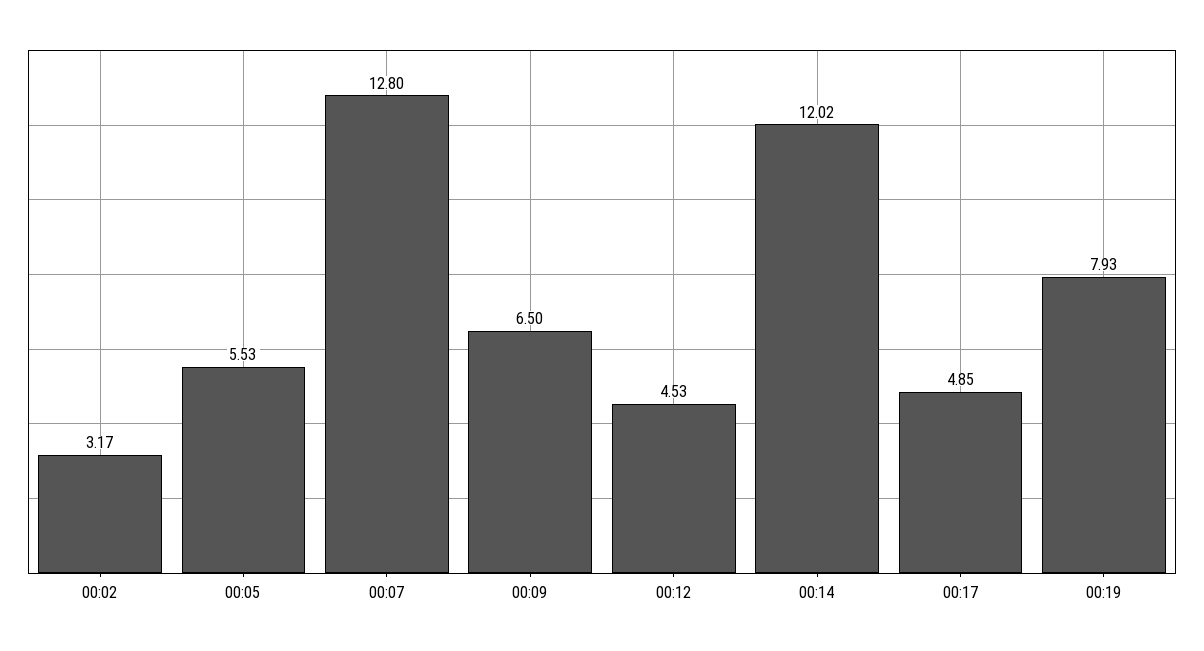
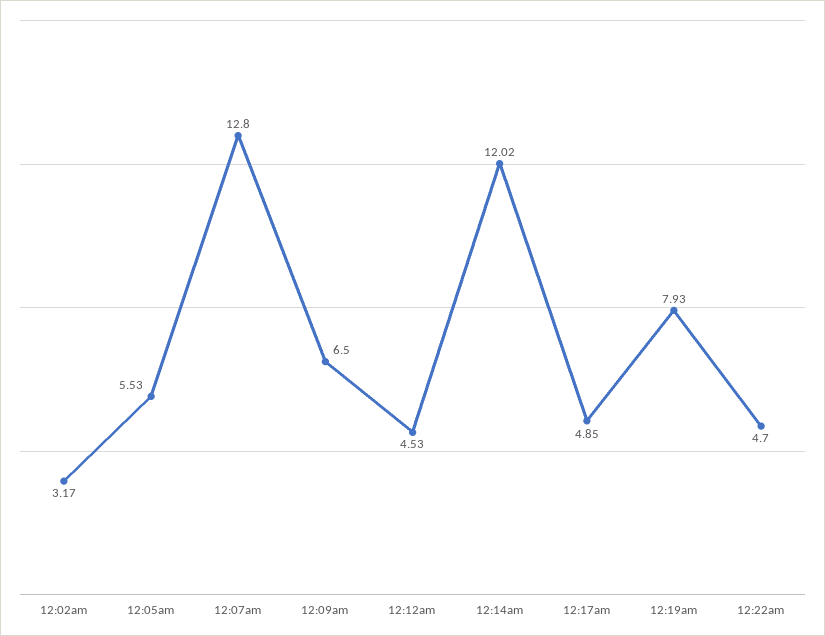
12:22am: none -> 4.7

